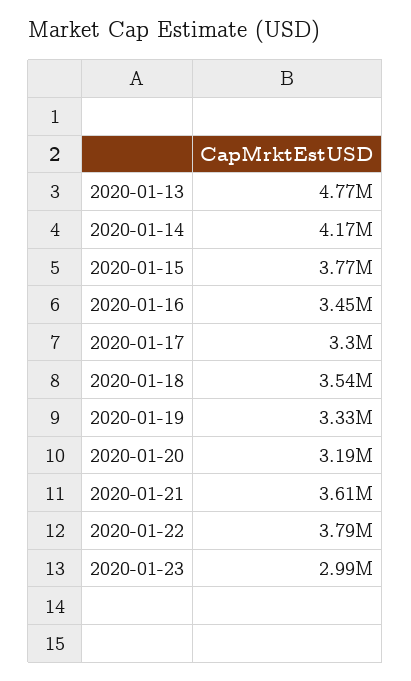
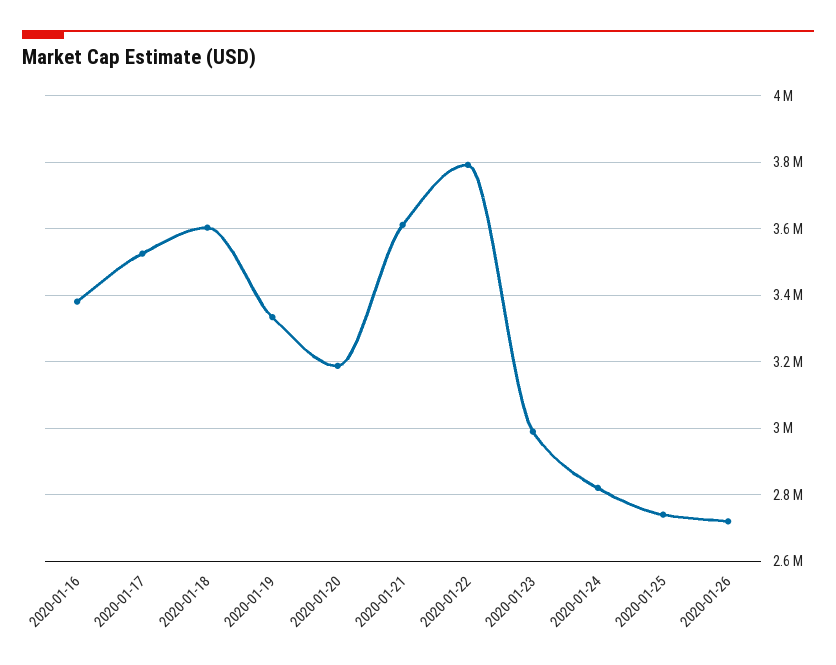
2020-01-13: 4770000 -> none
2020-01-14: 4170000 -> none
2020-01-15: 3770000 -> none
2020-01-16: 3450000 -> 3380000
2020-01-17: 3300000 -> 3520000
2020-01-18: 3540000 -> 3600000
2020-01-24: none -> 2820000
2020-01-25: none -> 2740000
2020-01-26: none -> 2720000

